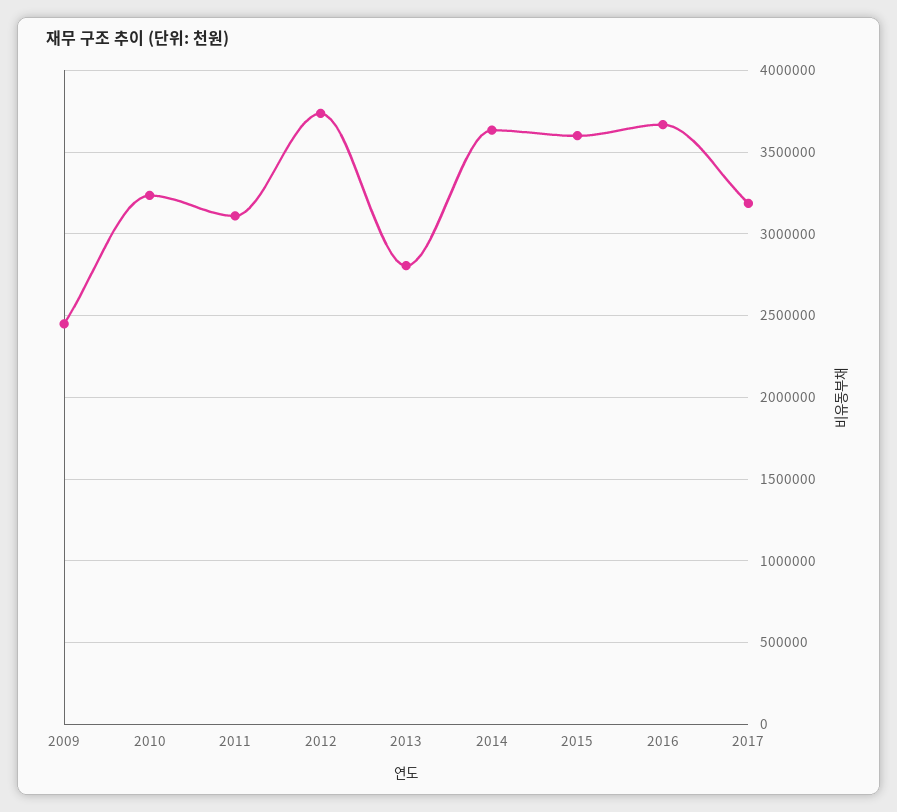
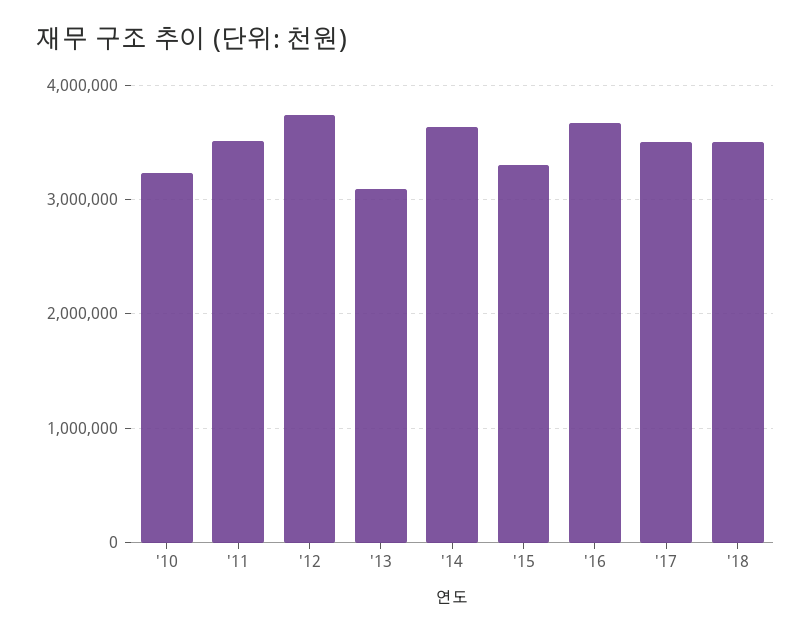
2009: 2450000 -> none
2011: 3100000 -> 3500000
2013: 2800000 -> 3100000
2015: 3600000 -> 3300000
2017: 3200000 -> 3500000
'18: none -> 3500000

